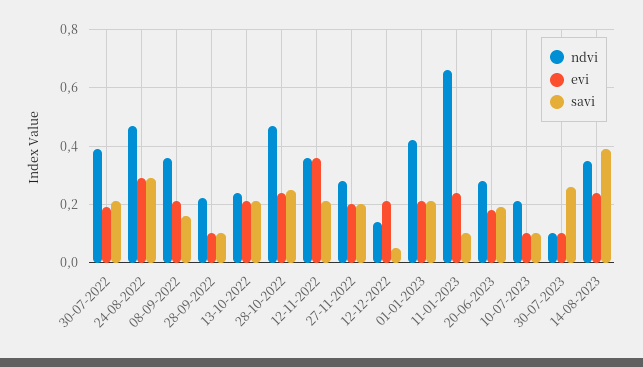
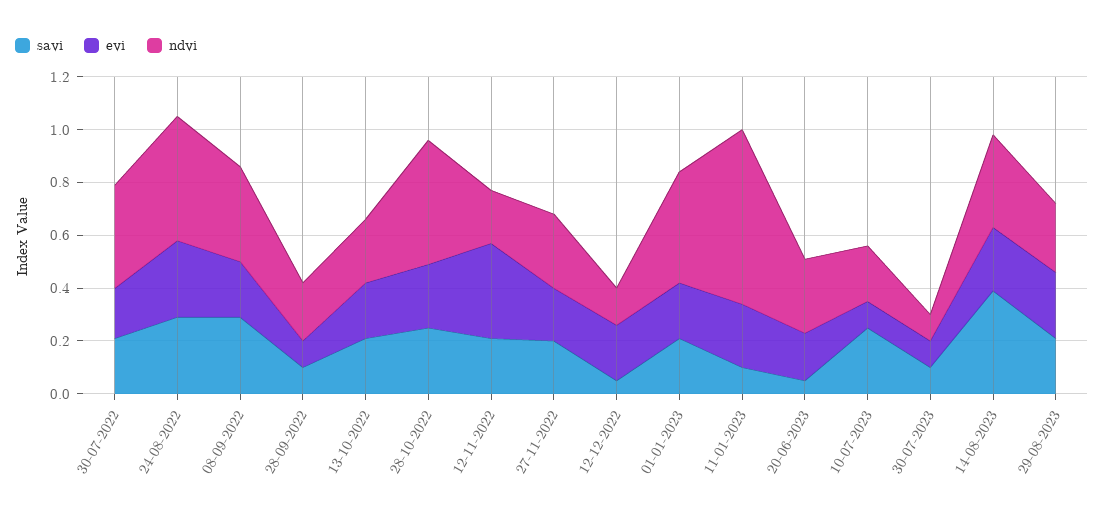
savi, 08-09-2022: 0.15 -> 0.3
ndvi, 12-11-2022: 0.35 -> 0.2
savi, 20-06-2023: 0.2 -> 0.05
savi, 10-07-2023: 0.1 -> 0.25
savi, 30-07-2023: 0.25 -> 0.1
savi, 29-08-2023: none -> 0.2
evi, 29-08-2023: none -> 0.25
ndvi, 29-08-2023: none -> 0.25

